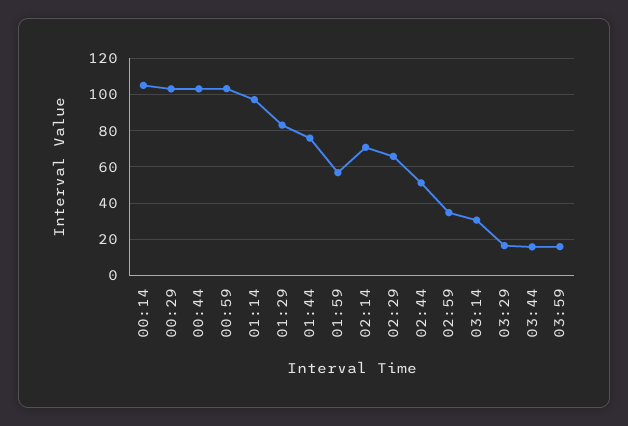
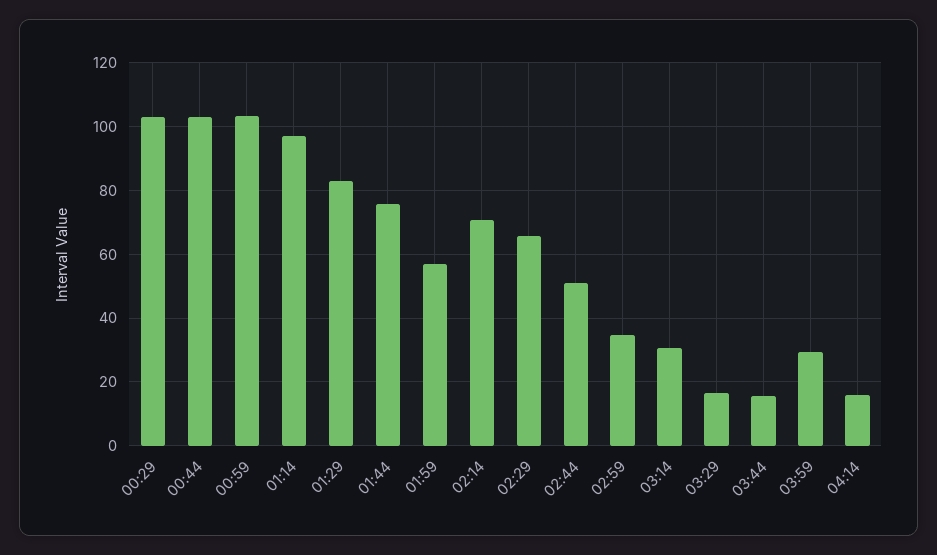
00:14: 105 -> none
03:59: 15 -> 30
04:14: none -> 16

